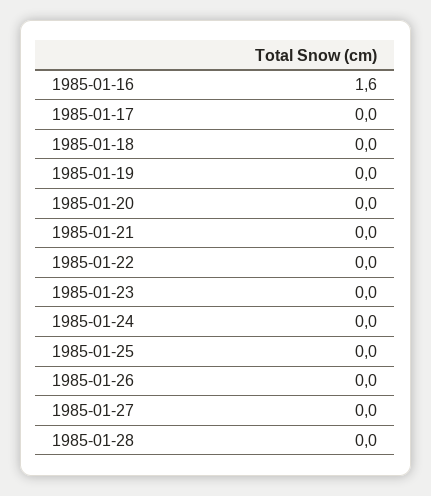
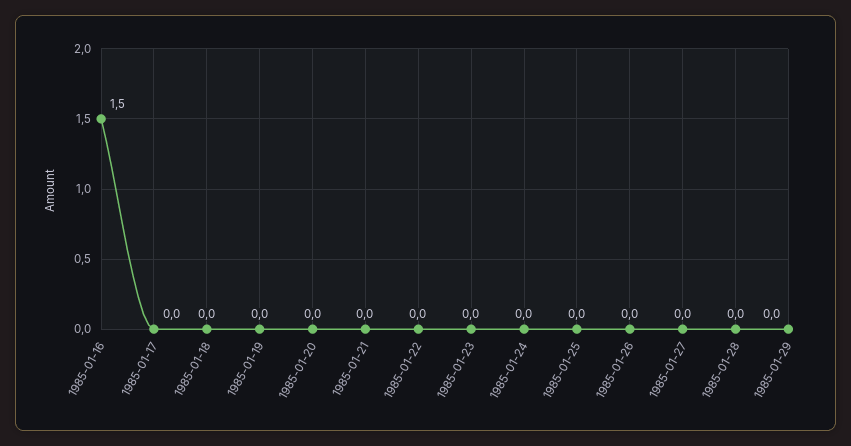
1985-01-16: 1.6 -> 1.5
1985-01-29: none -> 0

